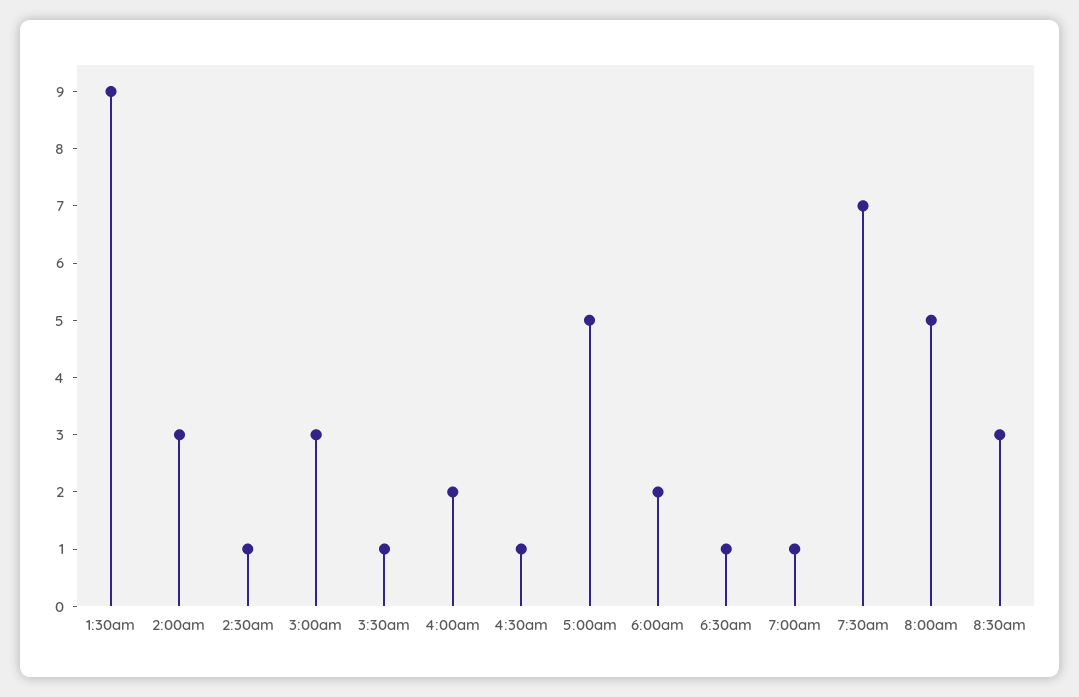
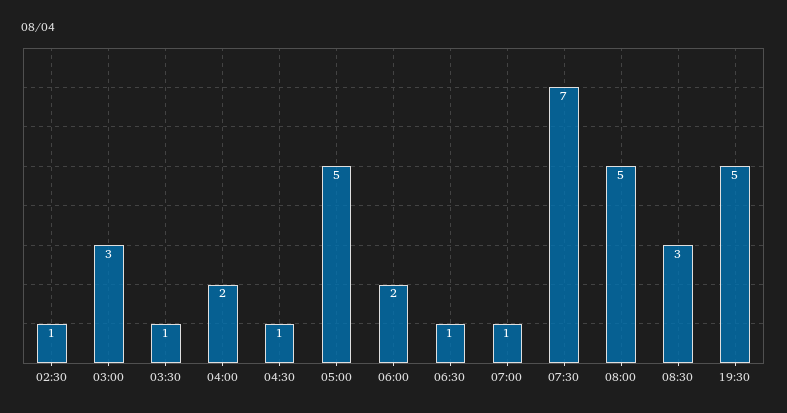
1:30am: 9 -> none
2:00am: 3 -> none
19:30: none -> 5

